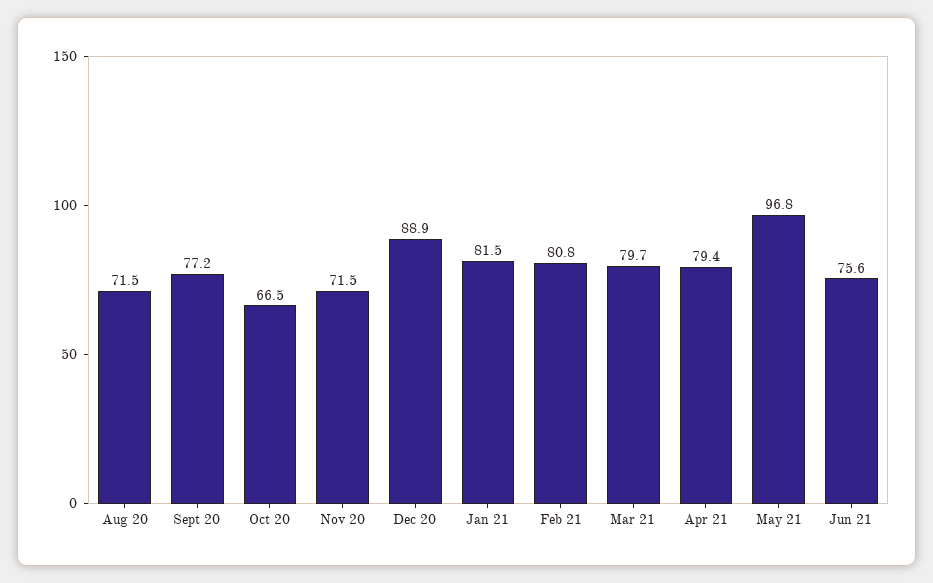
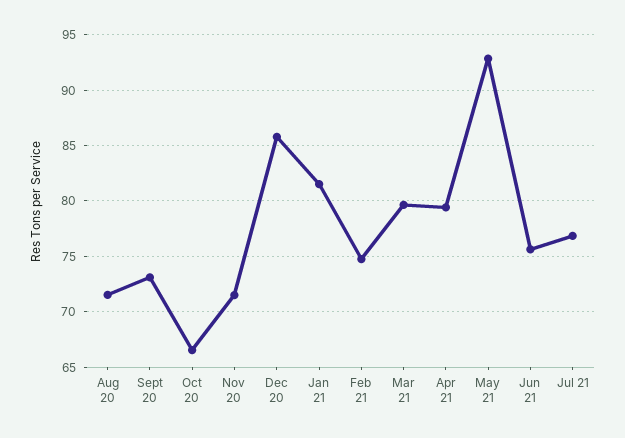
Sept 20: 77.2 -> 73
Dec 20: 88.9 -> 86
Feb 21: 80.8 -> 75
May 21: 96.8 -> 93
Jul 21: none -> 77

